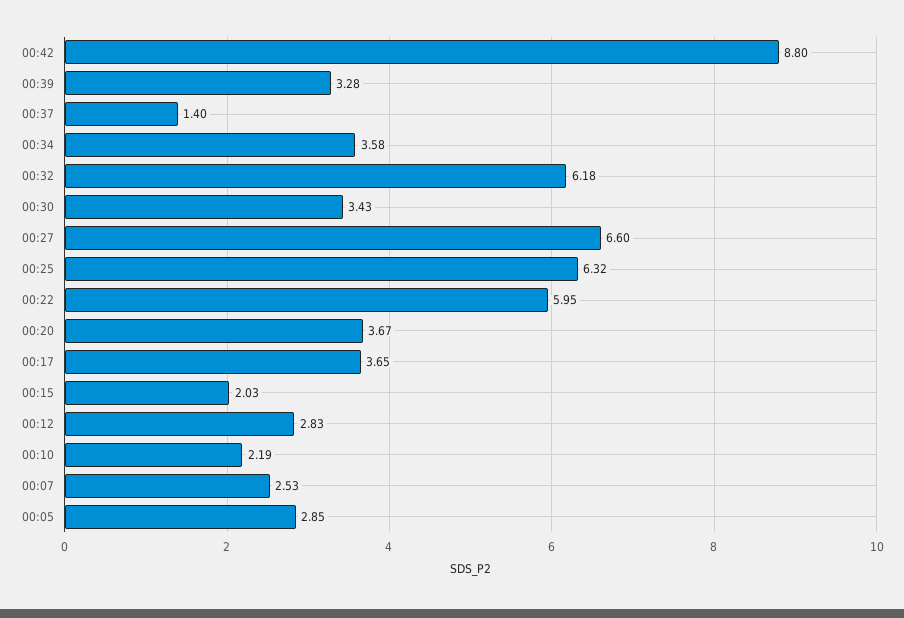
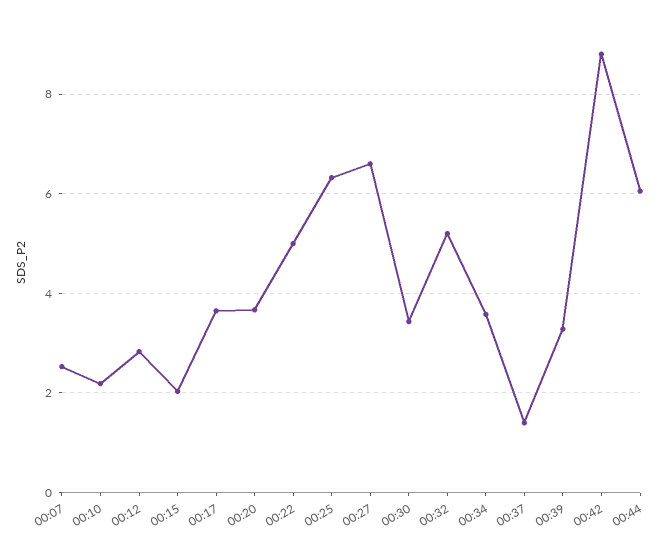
00:32: 6.18 -> 5.2
00:22: 5.95 -> 5
00:05: 2.85 -> none
00:44: none -> 6

